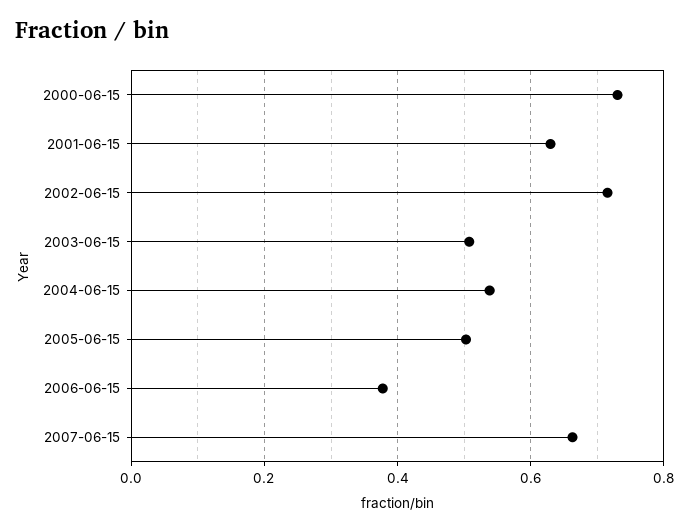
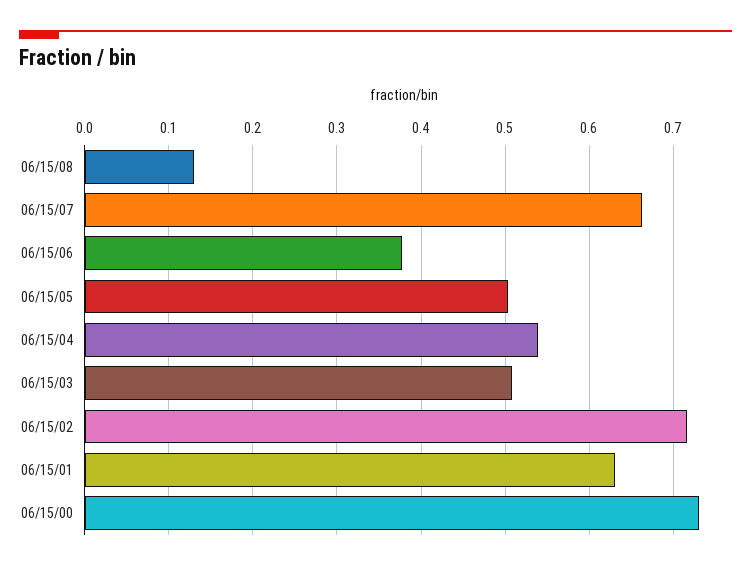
06/15/08: none -> 0.13

